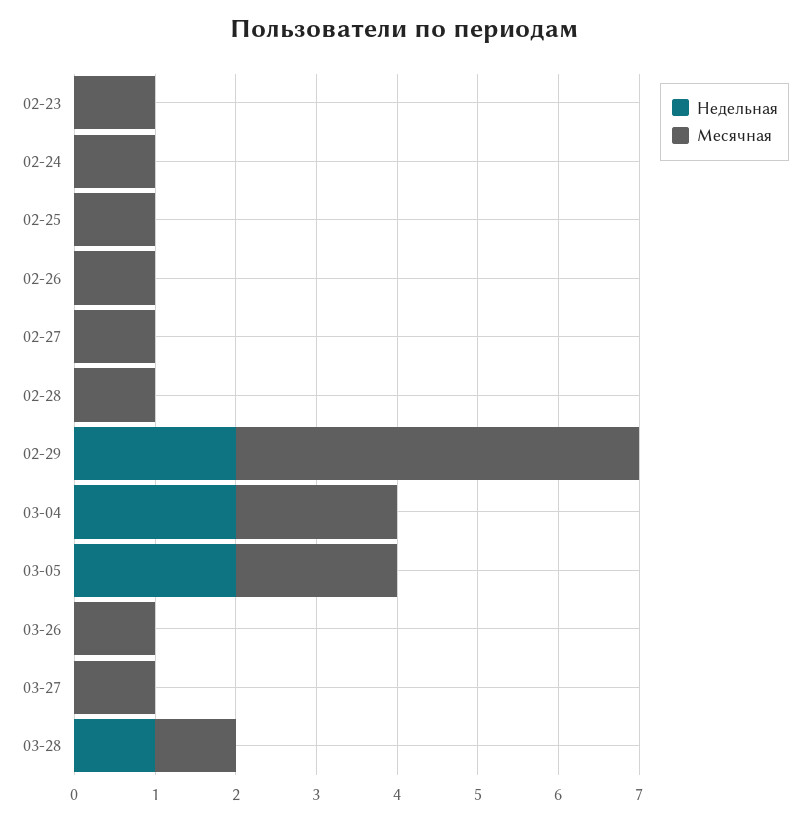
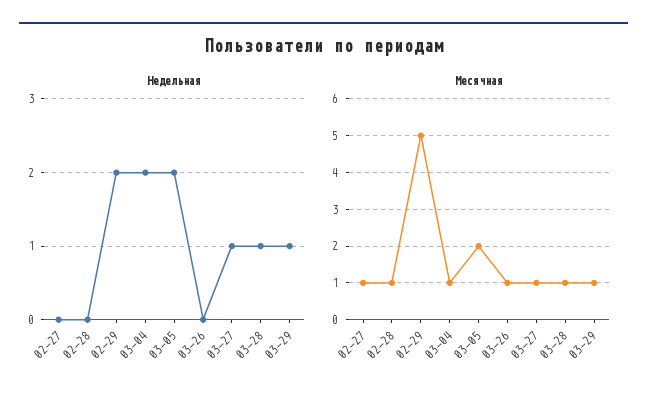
Недельная, 02-23: 0 -> none
Месячная, 02-23: 1 -> none
Недельная, 02-24: 0 -> none
Месячная, 02-24: 1 -> none
Недельная, 02-25: 0 -> none
Месячная, 02-25: 1 -> none
Недельная, 02-26: 0 -> none
Месячная, 02-26: 1 -> none
Месячная, 03-04: 2 -> 1
Недельная, 03-27: 0 -> 1
Недельная, 03-29: none -> 1
Месячная, 03-29: none -> 1

